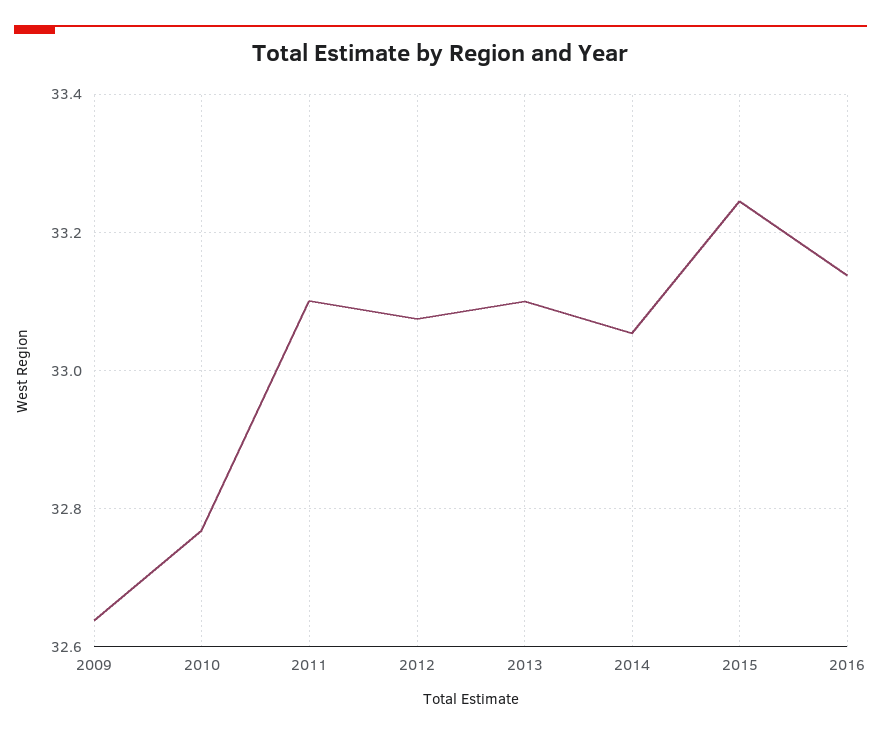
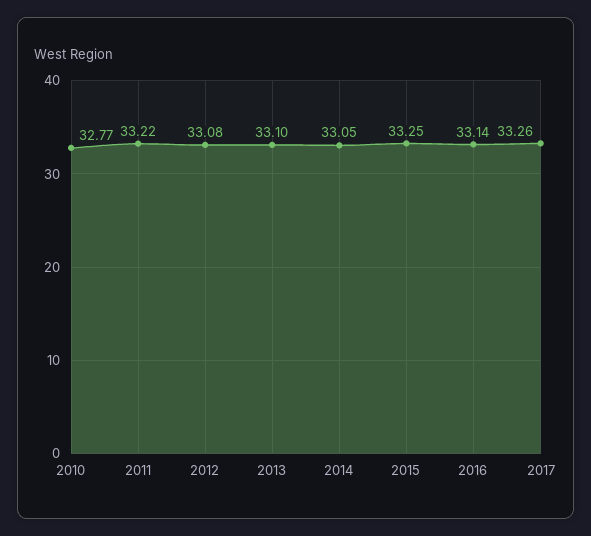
2009: 32.64 -> none
2011: 33.1 -> 33.22
2017: none -> 33.26

